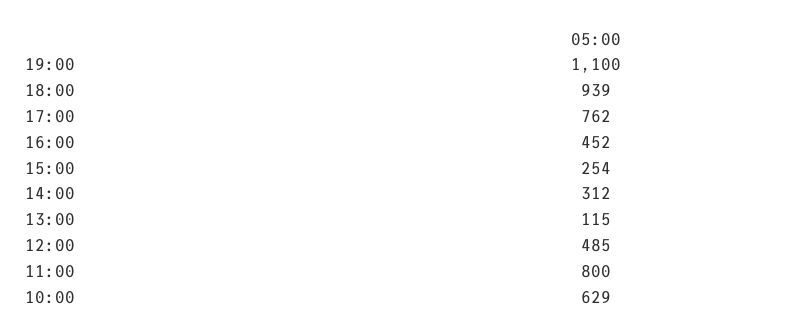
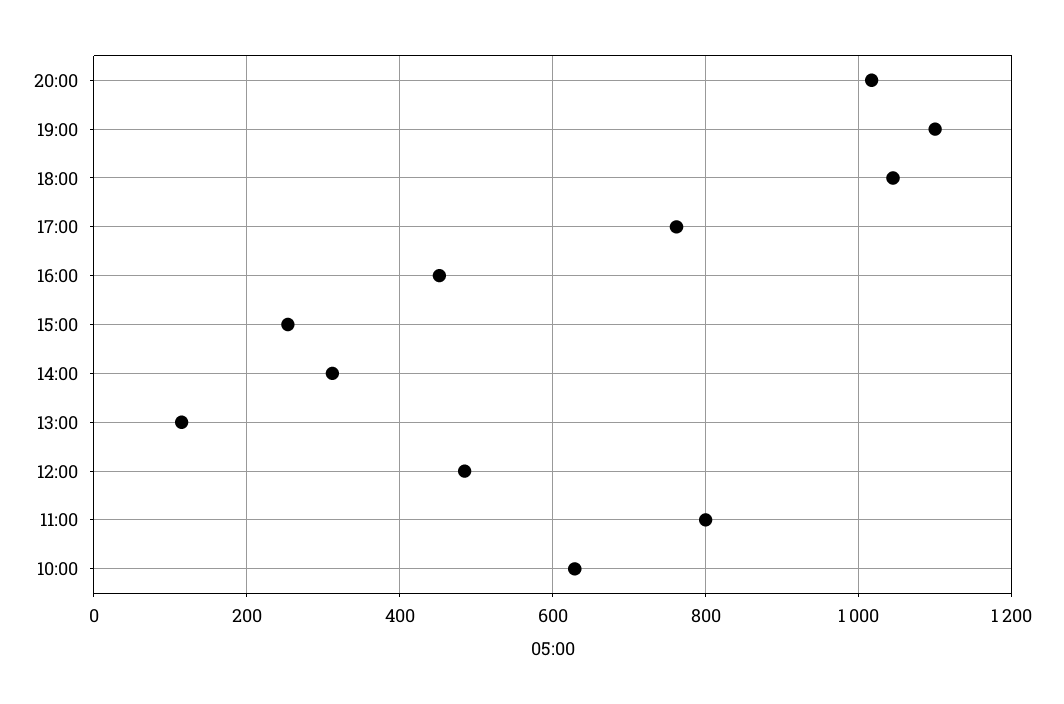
18:00: 939 -> 1040
20:00: none -> 1020

